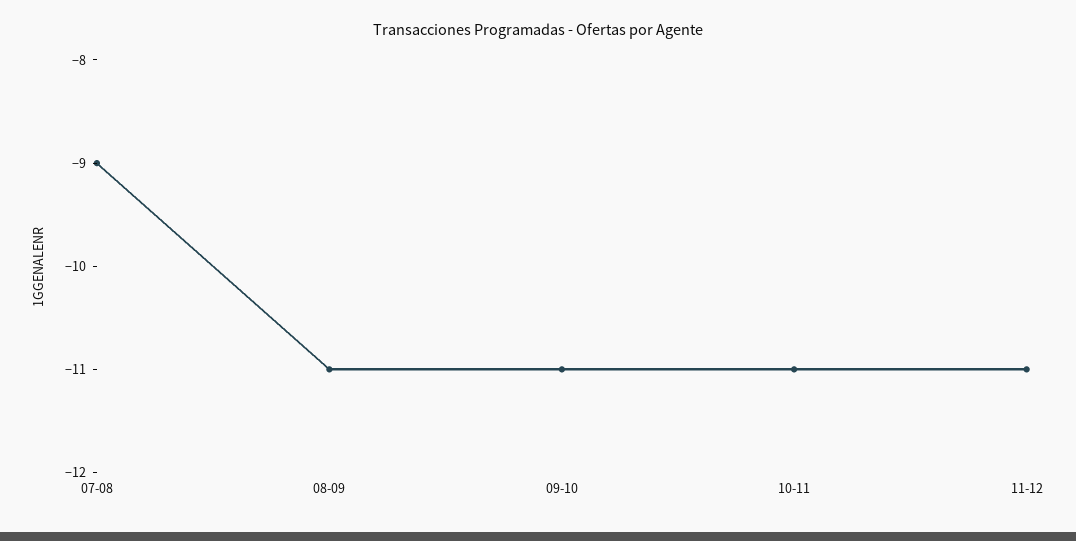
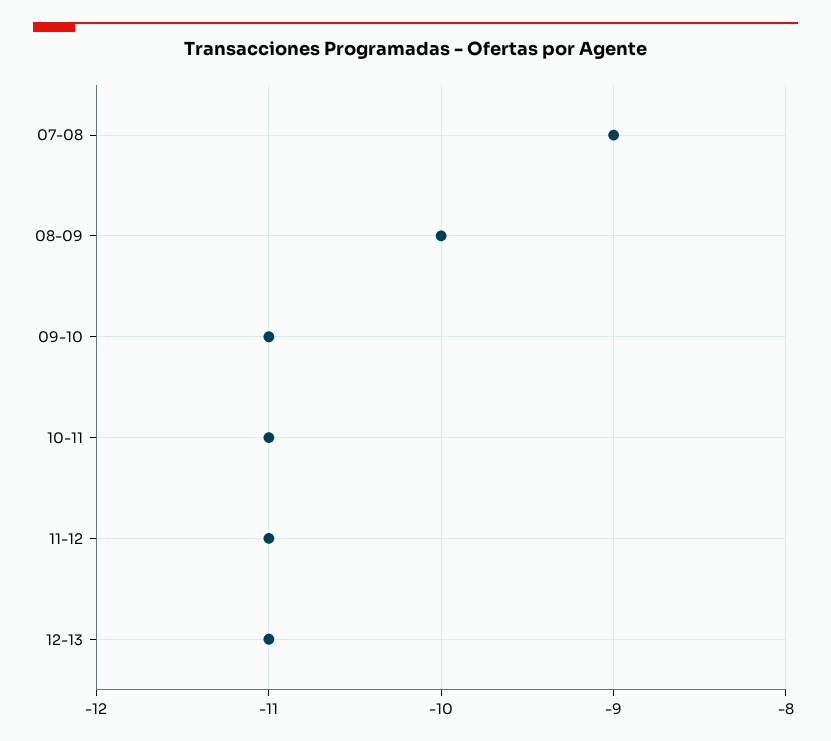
08-09: -11 -> -10
12-13: none -> -11

